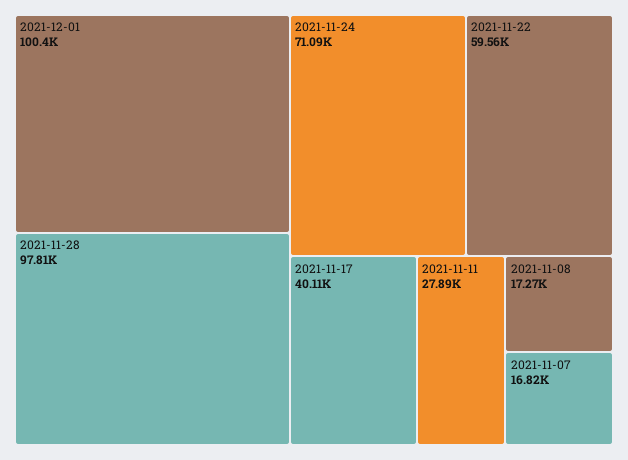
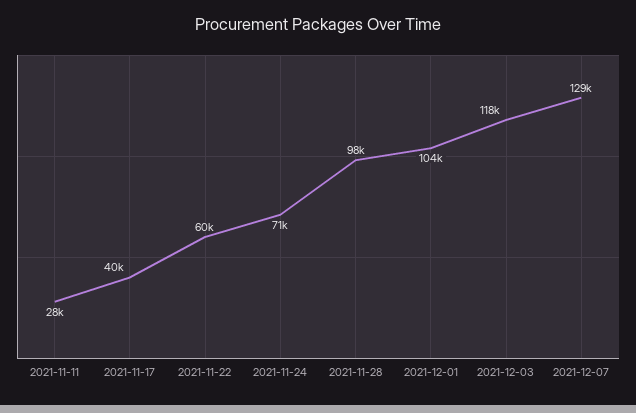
2021-12-01: 100400 -> 104000
2021-11-08: 17270 -> none
2021-11-07: 16820 -> none
2021-12-03: none -> 118000
2021-12-07: none -> 129000

